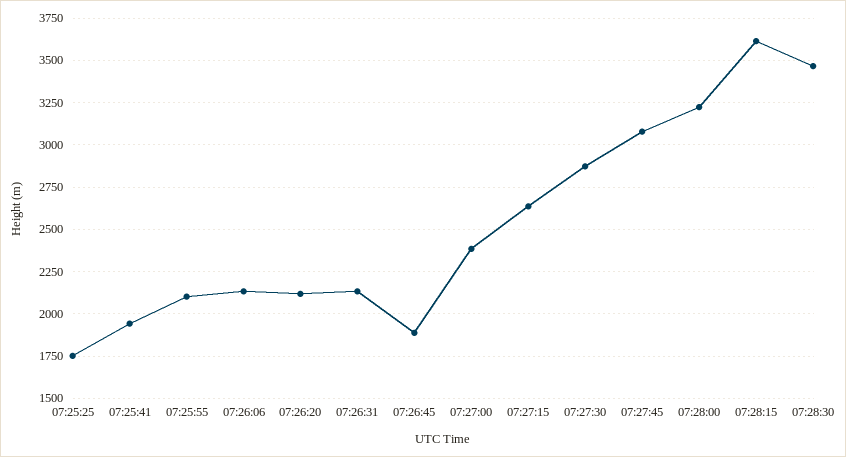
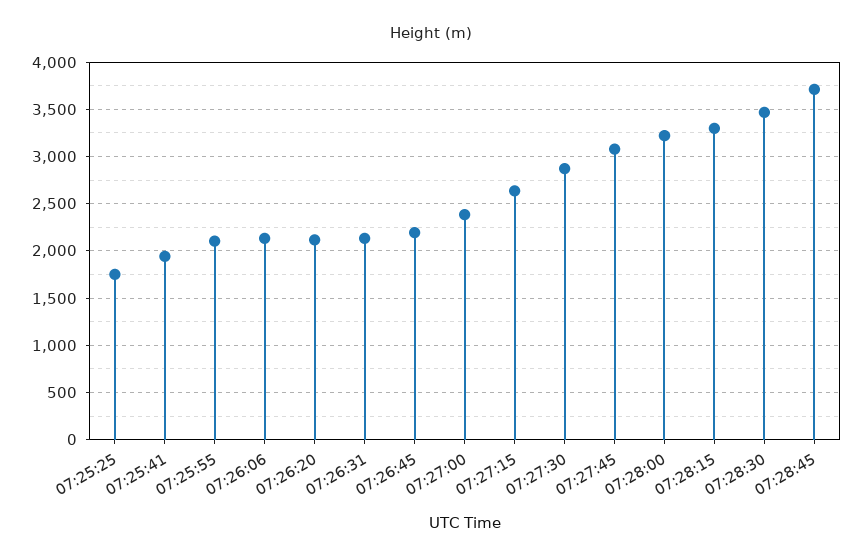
07:26:45: 1900 -> 2200
07:28:15: 3600 -> 3300
07:28:45: none -> 3700

